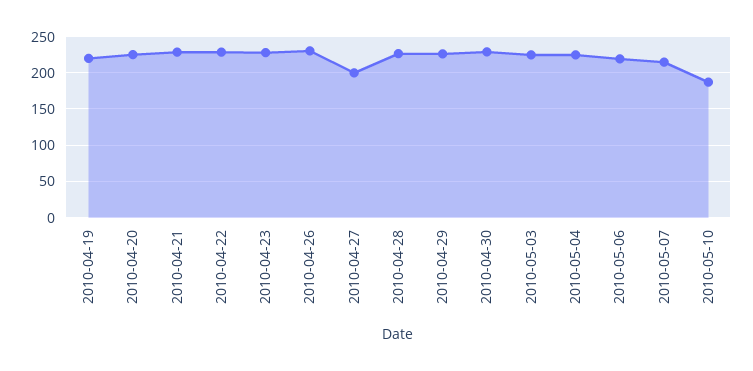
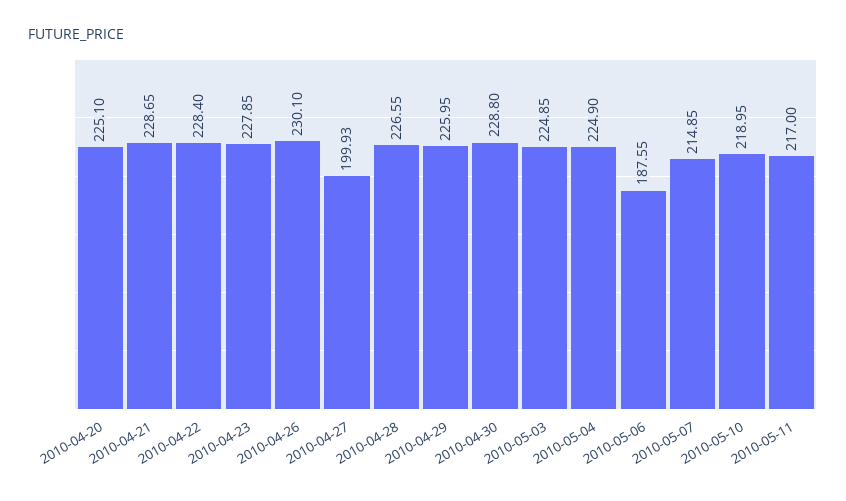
2010-04-19: 220 -> none
2010-05-06: 220 -> 187.55
2010-05-10: 190 -> 218.95
2010-05-11: none -> 217

